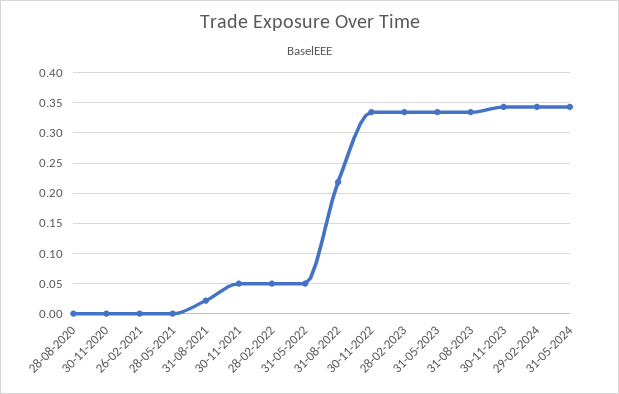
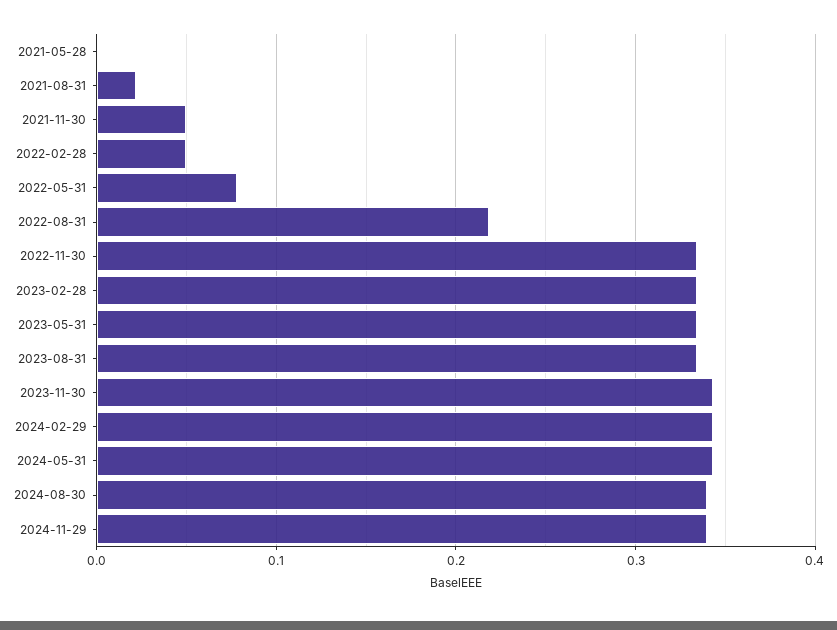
28-08-2020: 0 -> none
30-11-2020: 0 -> none
26-02-2021: 0 -> none
31-05-2022: 0.05 -> 0.08
2024-08-30: none -> 0.34
2024-11-29: none -> 0.34

